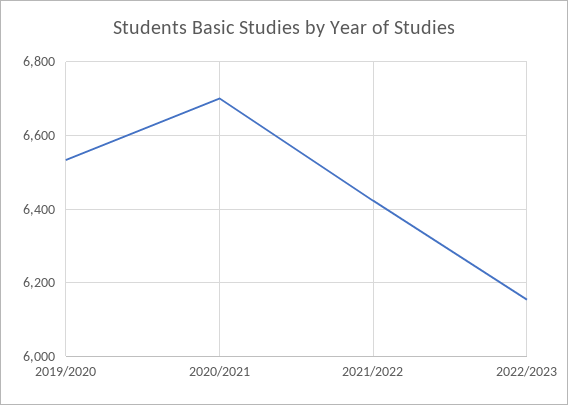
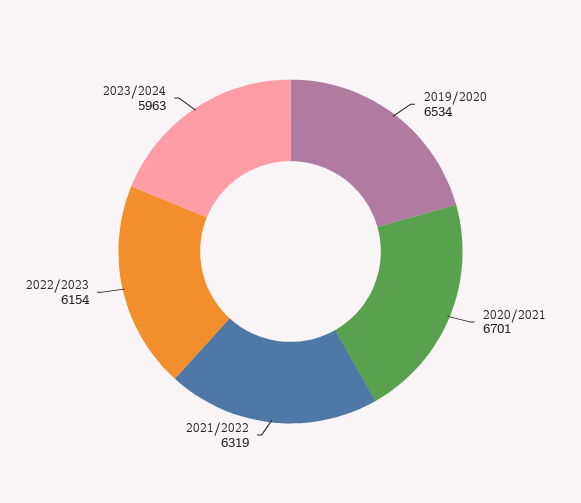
2021/2022: 6420 -> 6319
2023/2024: none -> 5963

